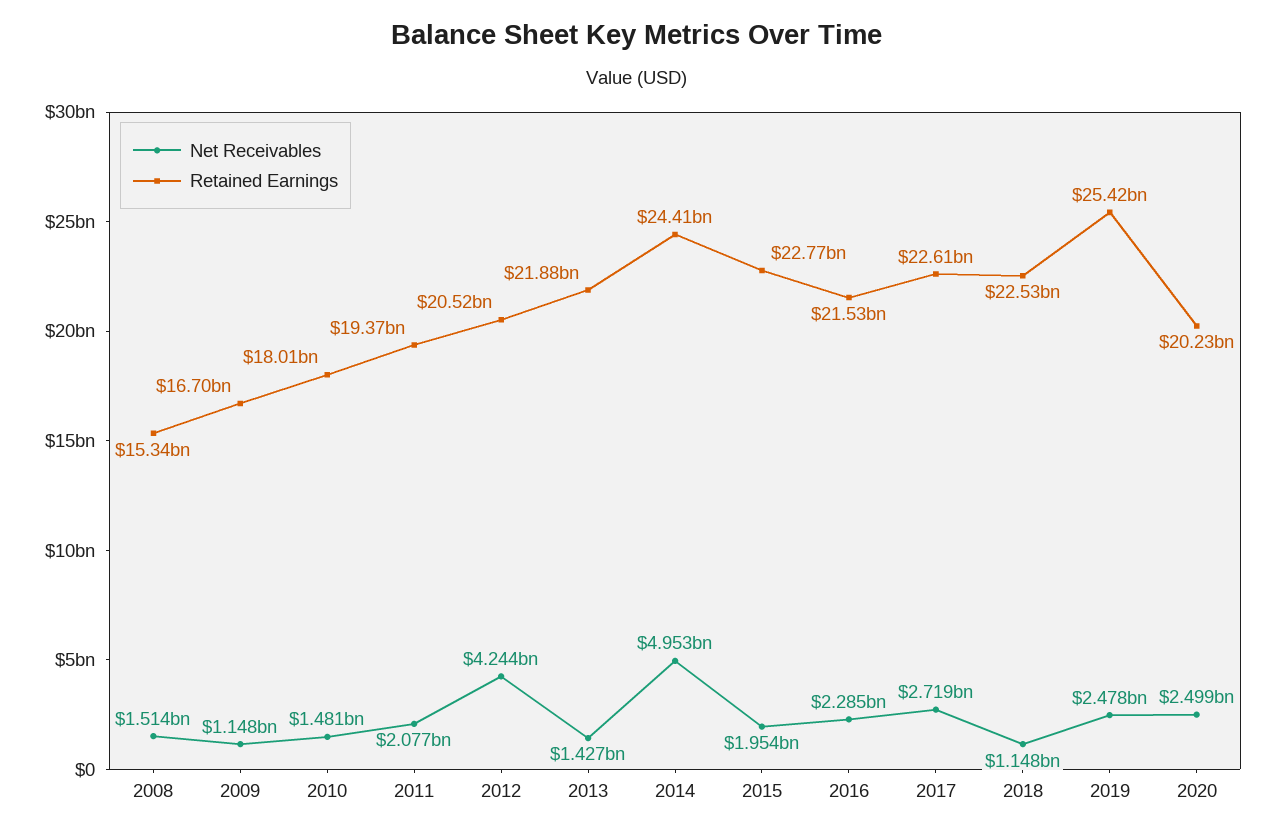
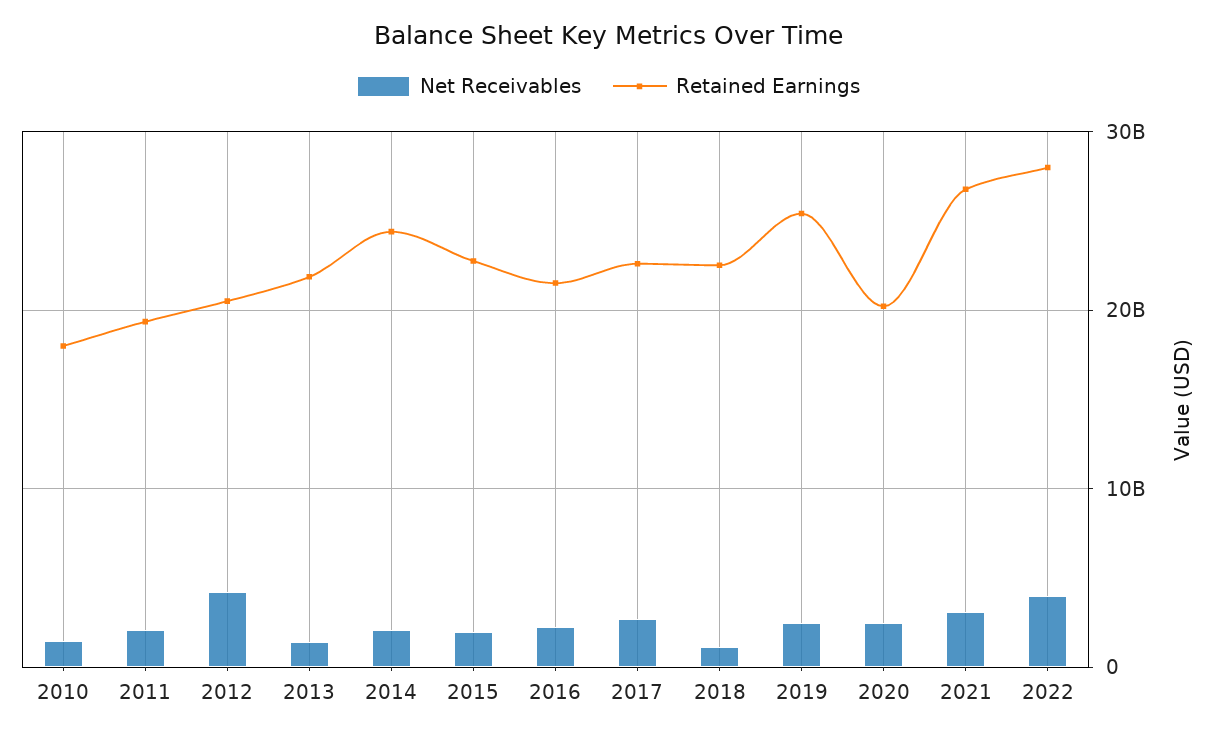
Net Receivables, 2008: 1514000000 -> none
Retained Earnings, 2008: 15340000000 -> none
Net Receivables, 2009: 1148000000 -> none
Retained Earnings, 2009: 16700000000 -> none
Net Receivables, 2014: 4953000000 -> 2000000000
Net Receivables, 2021: none -> 3000000000
Retained Earnings, 2021: none -> 27000000000
Net Receivables, 2022: none -> 4000000000
Retained Earnings, 2022: none -> 28000000000

